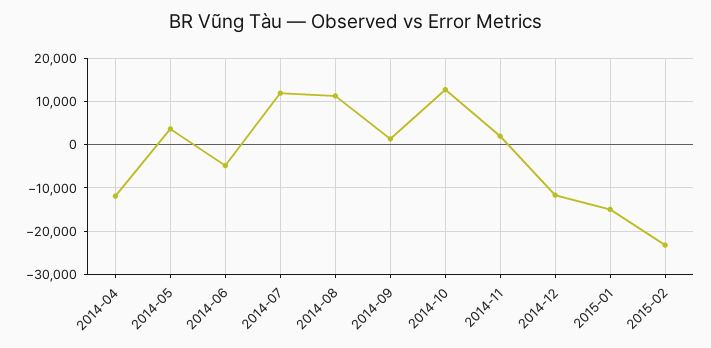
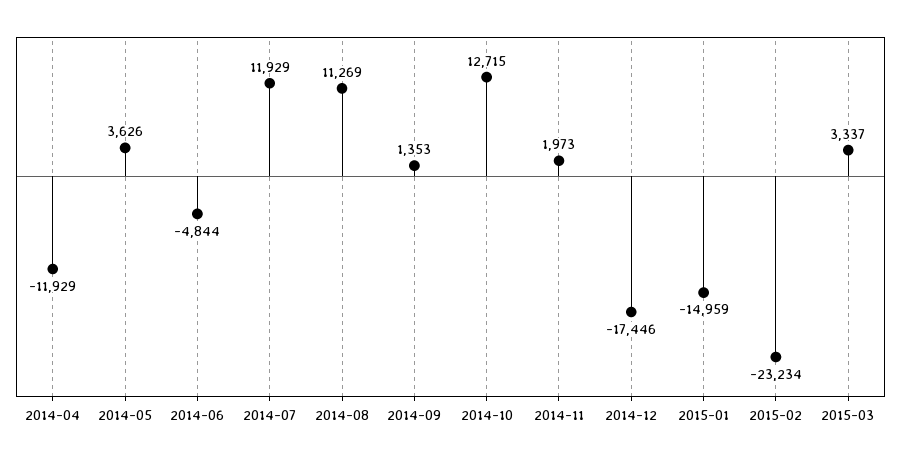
2014-12: -12000 -> -17446
2015-03: none -> 3337

